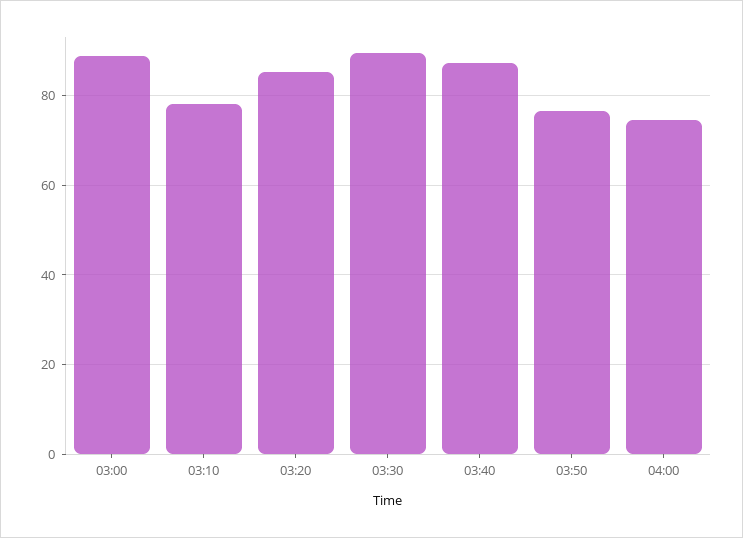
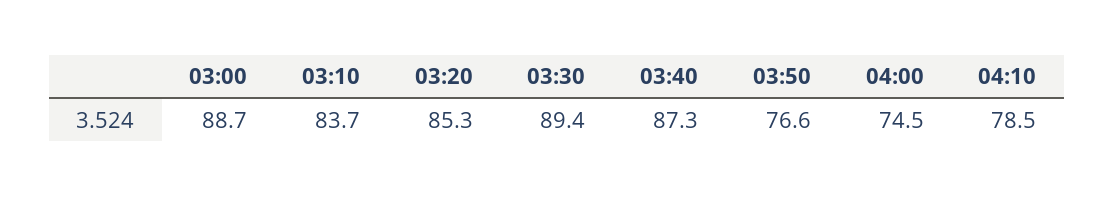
03:10: 78 -> 83.7
04:10: none -> 78.5

